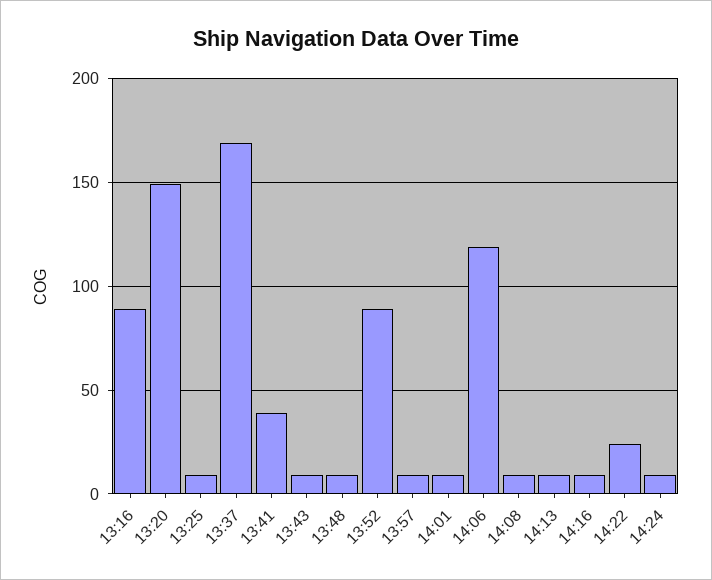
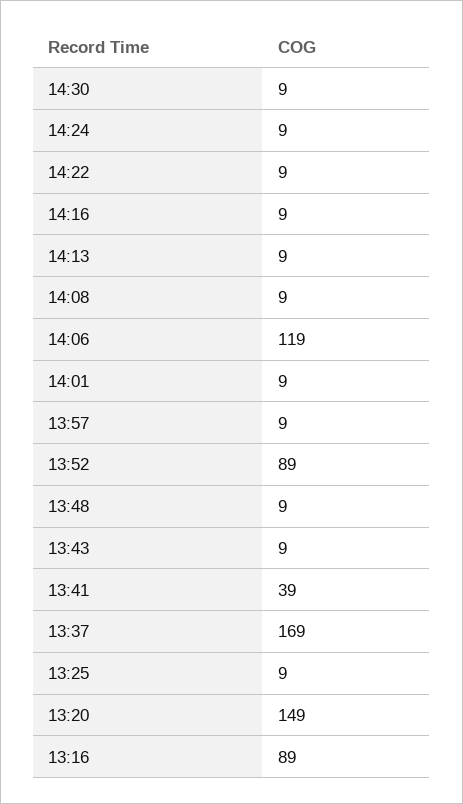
14:22: 25 -> 9
14:30: none -> 9

